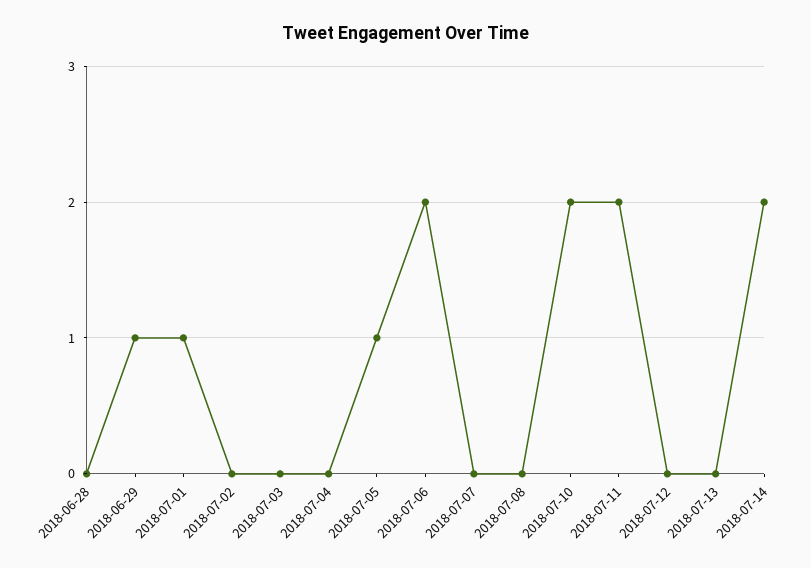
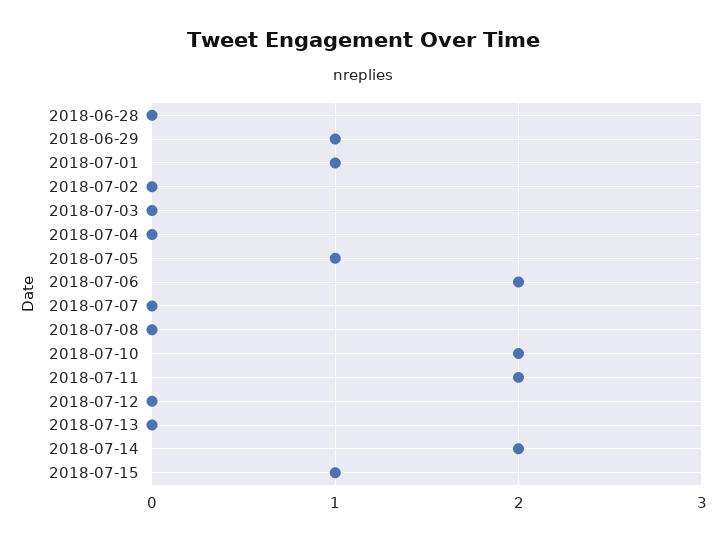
2018-07-15: none -> 1

